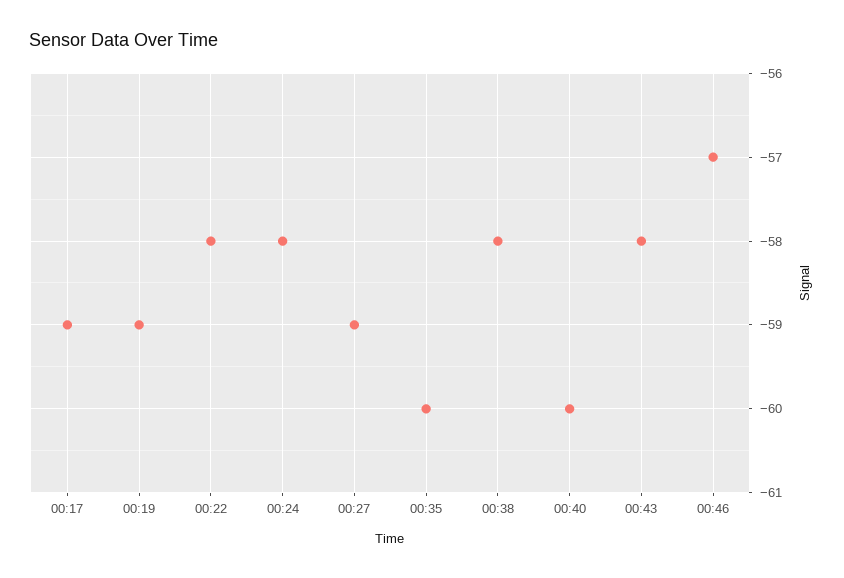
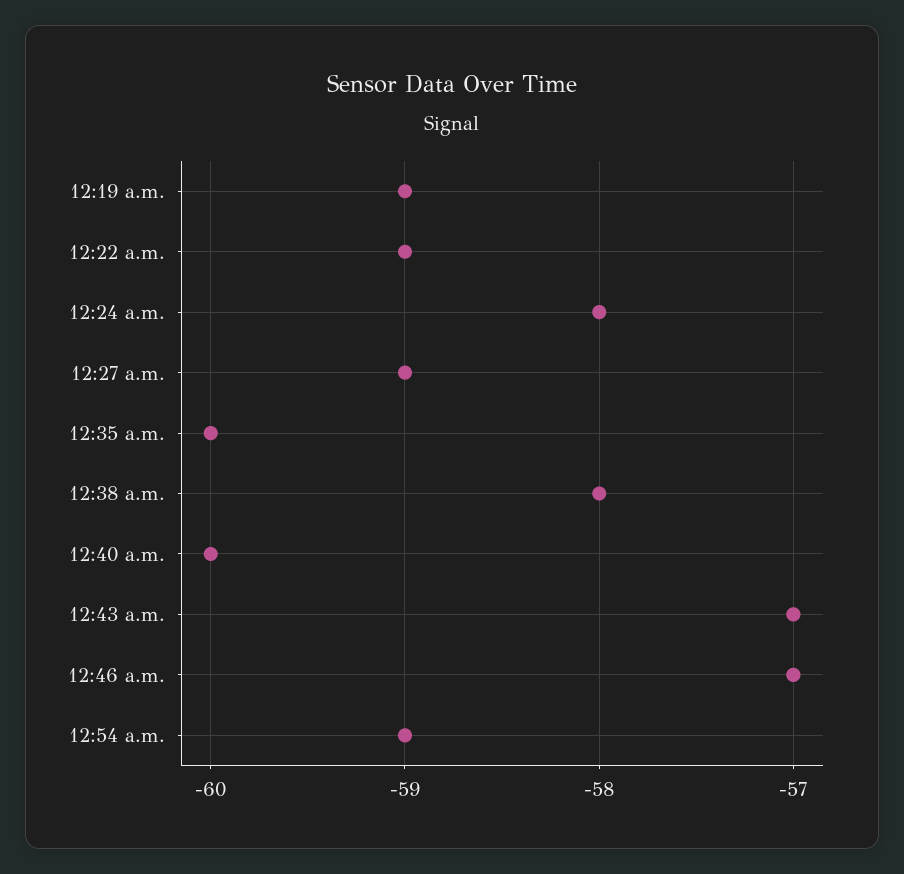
00:17: -59 -> none
00:22: -58 -> -59
00:43: -58 -> -57
12:54 a.m.: none -> -59

